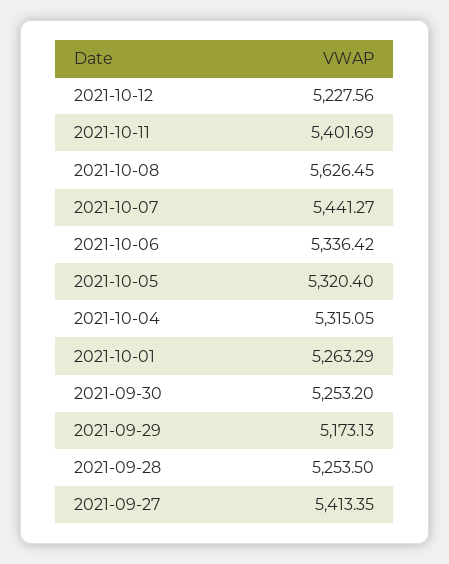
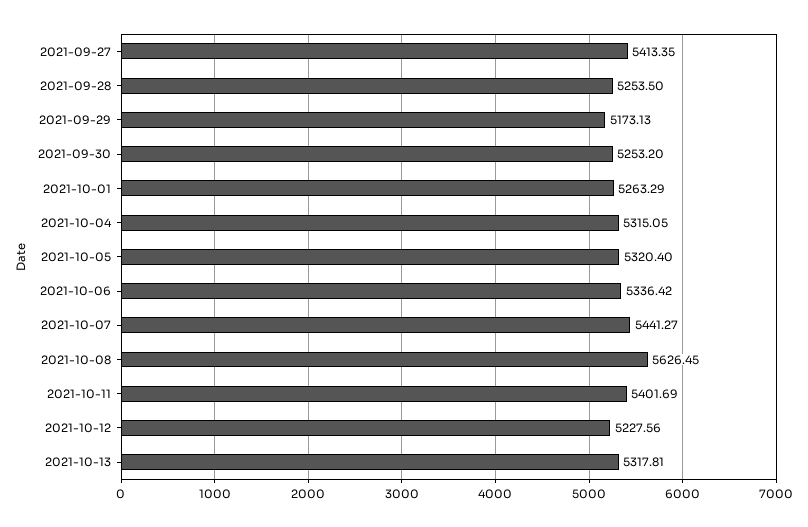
2021-10-13: none -> 5317.81

